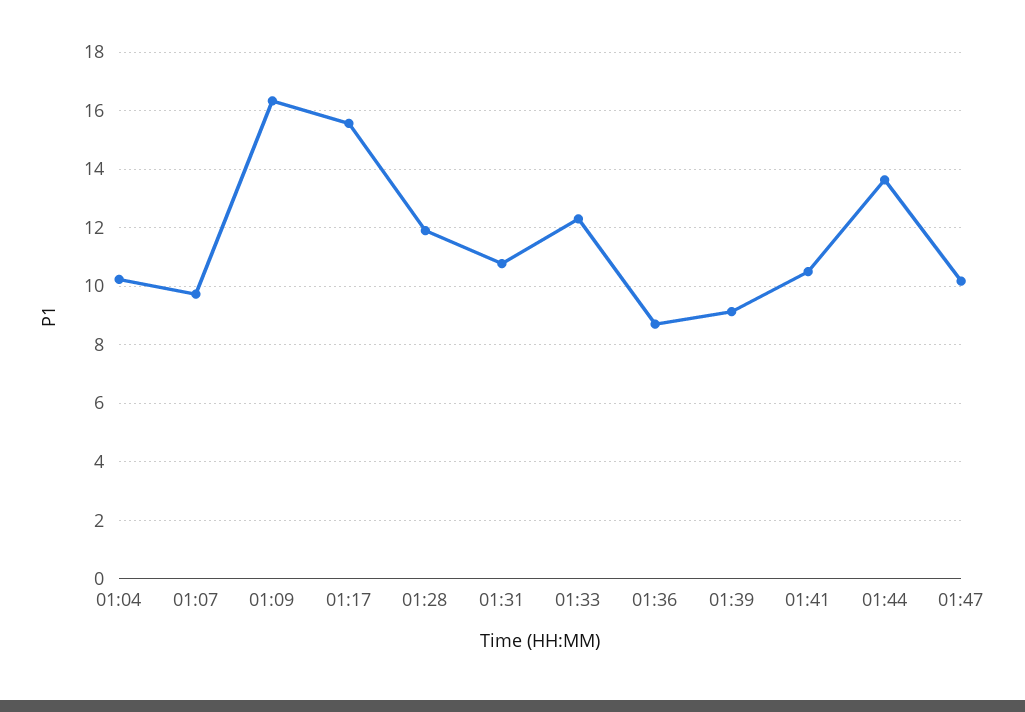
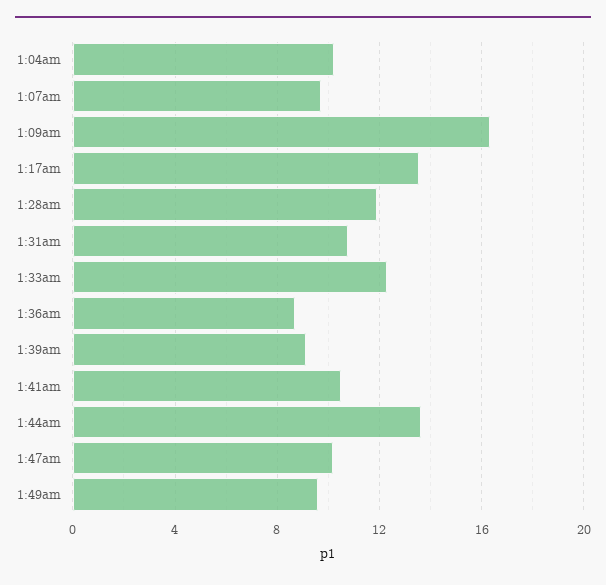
01:17: 15.5 -> 13.5
1:49am: none -> 9.5

